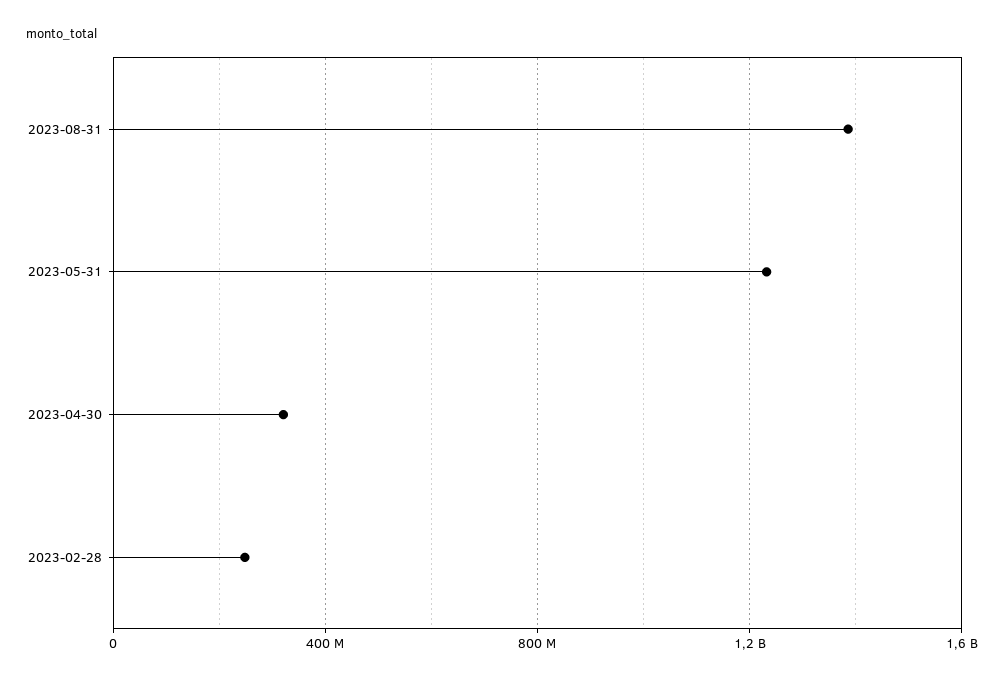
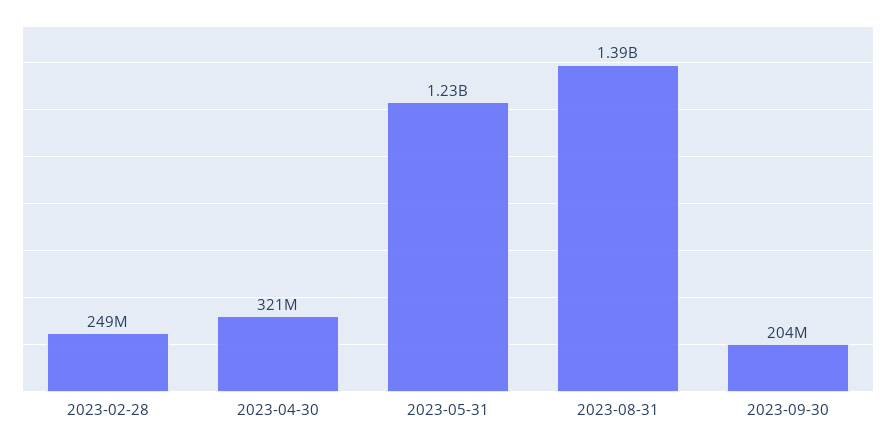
2023-09-30: none -> 204000000

